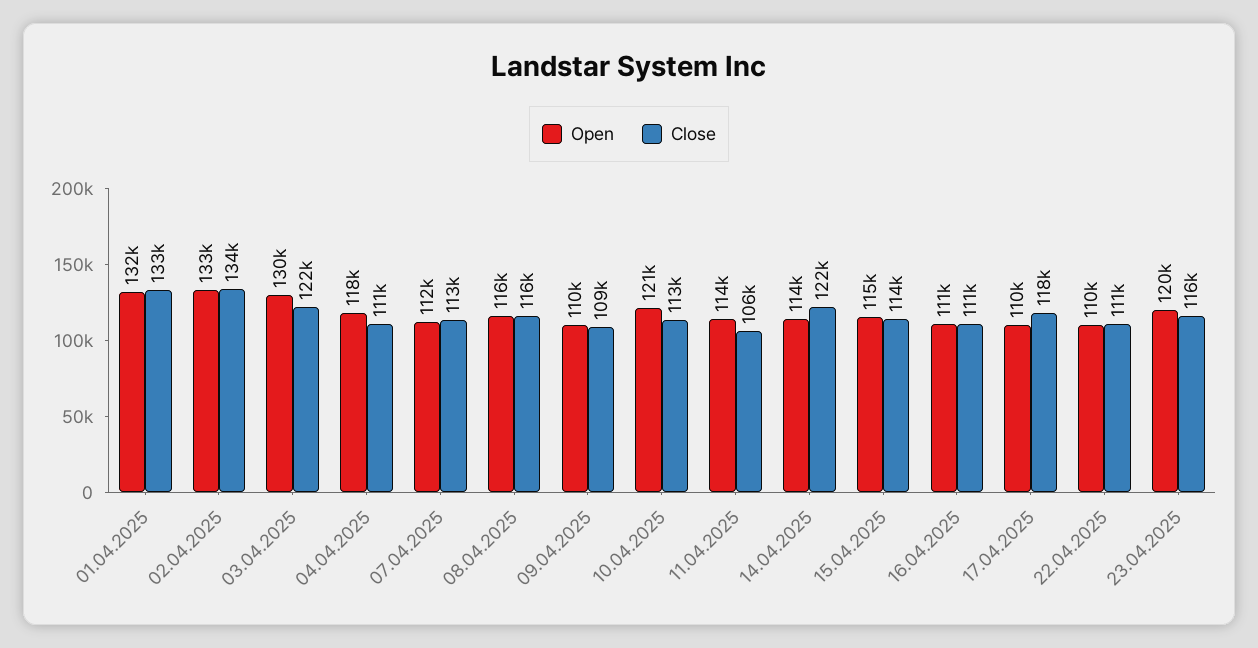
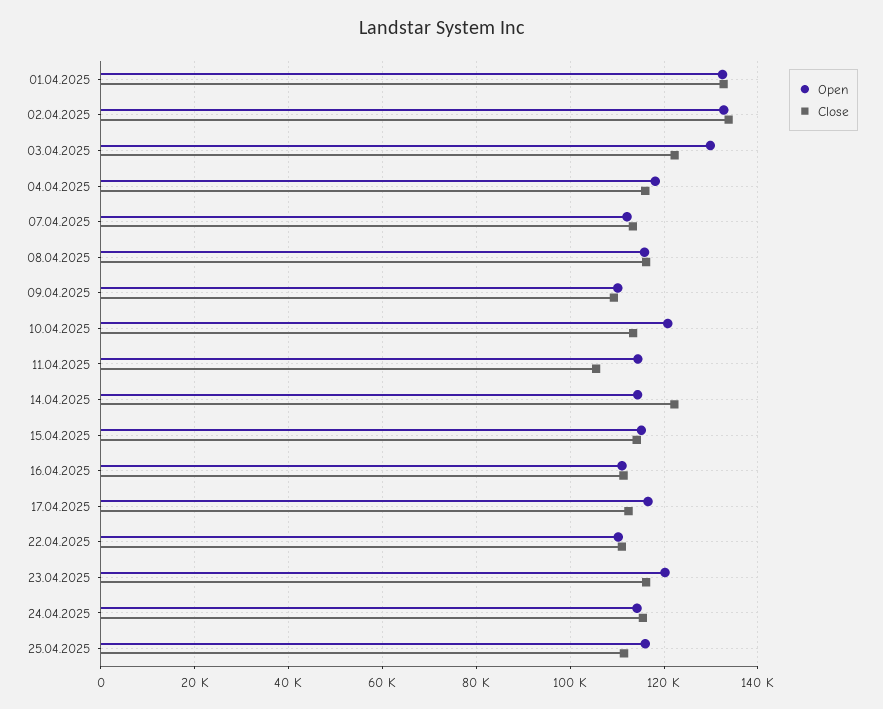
Close, 04.04.2025: 111000 -> 116000
Open, 17.04.2025: 110000 -> 116000
Close, 17.04.2025: 118000 -> 112000
Open, 24.04.2025: none -> 114000
Close, 24.04.2025: none -> 116000
Open, 25.04.2025: none -> 116000
Close, 25.04.2025: none -> 112000

